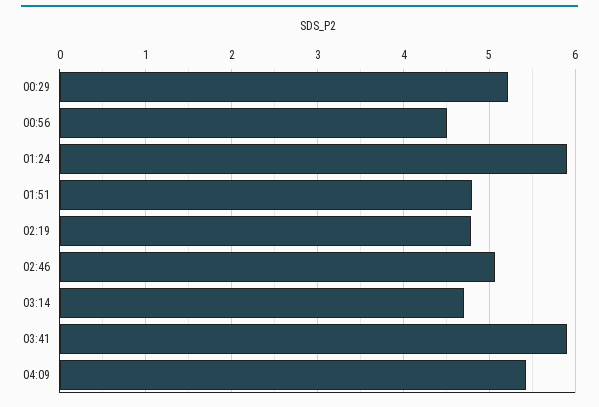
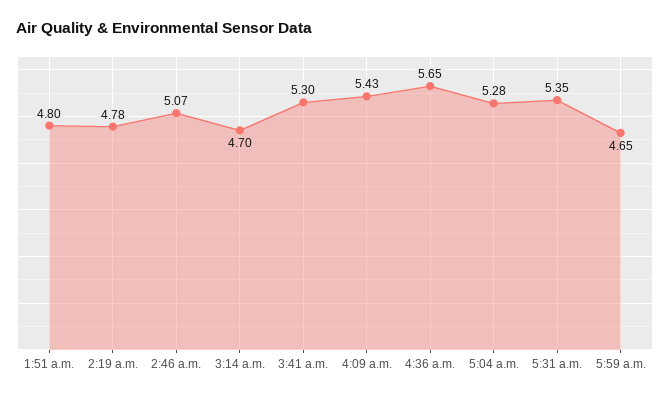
00:29: 5.2 -> none
00:56: 4.5 -> none
01:24: 5.9 -> none
03:41: 5.9 -> 5.3
4:36 a.m.: none -> 5.65
5:04 a.m.: none -> 5.28
5:31 a.m.: none -> 5.35
5:59 a.m.: none -> 4.65

